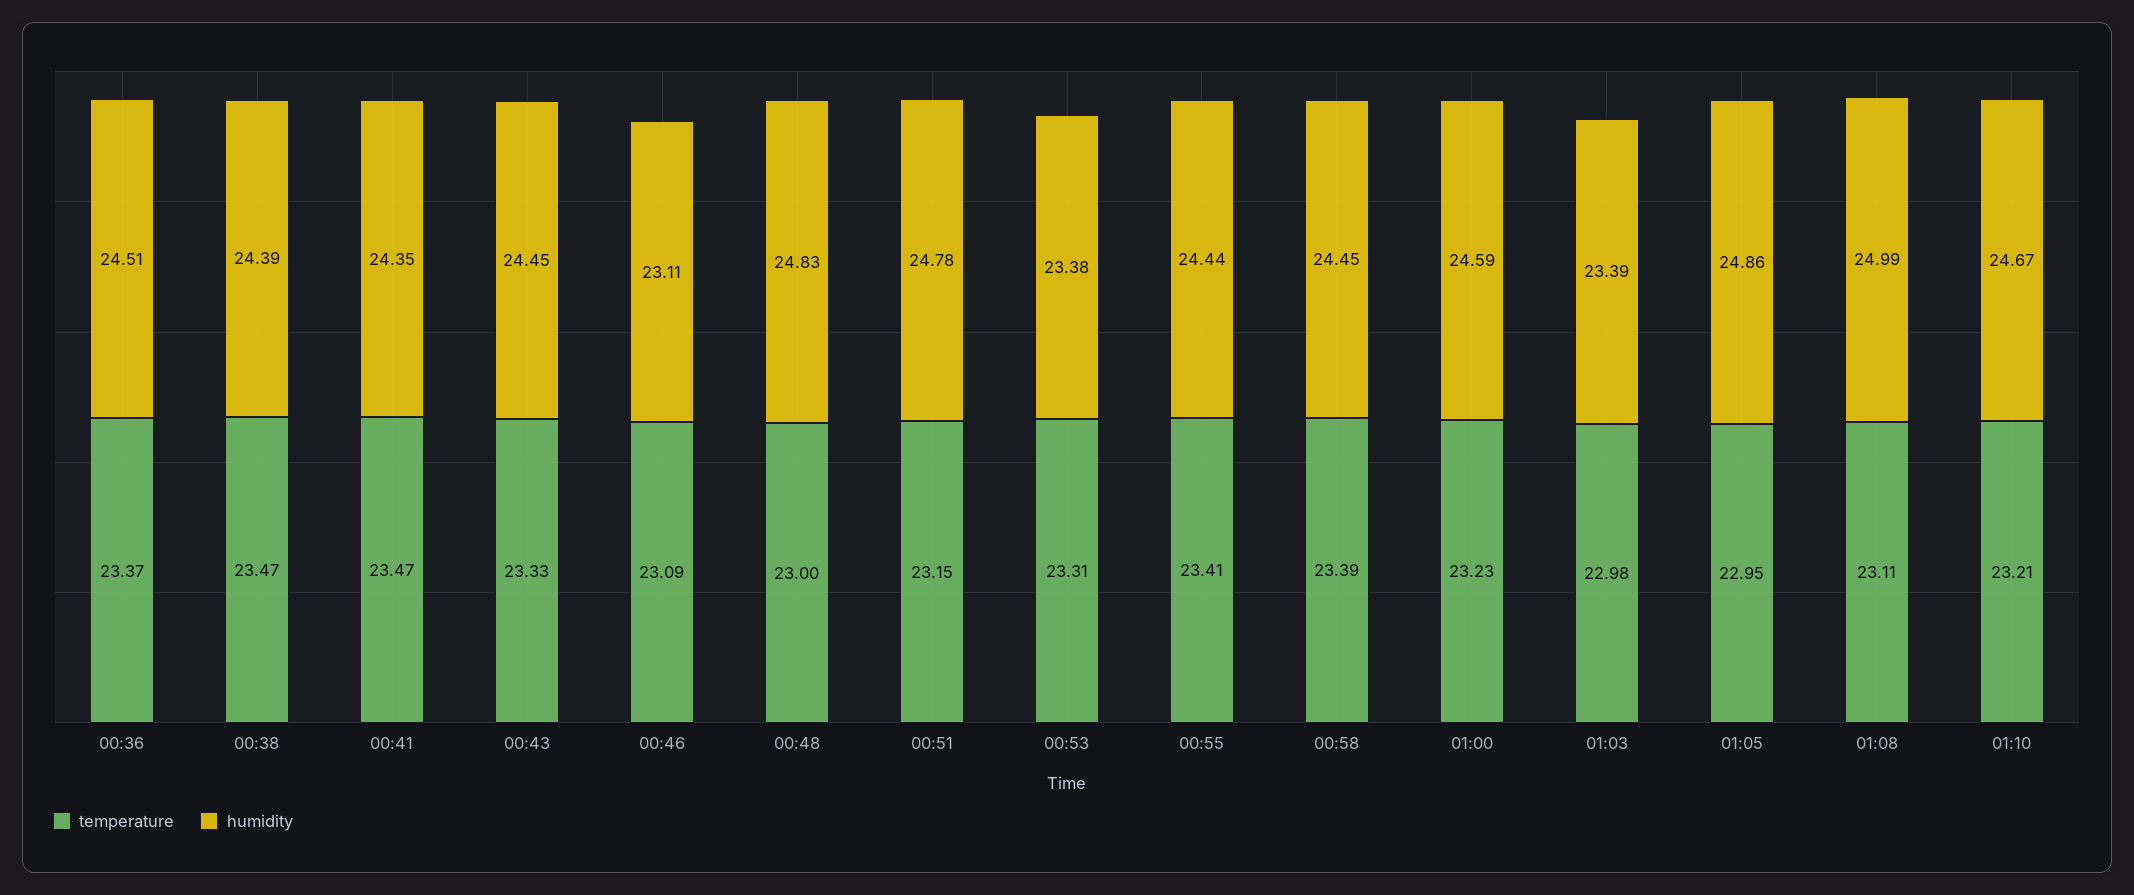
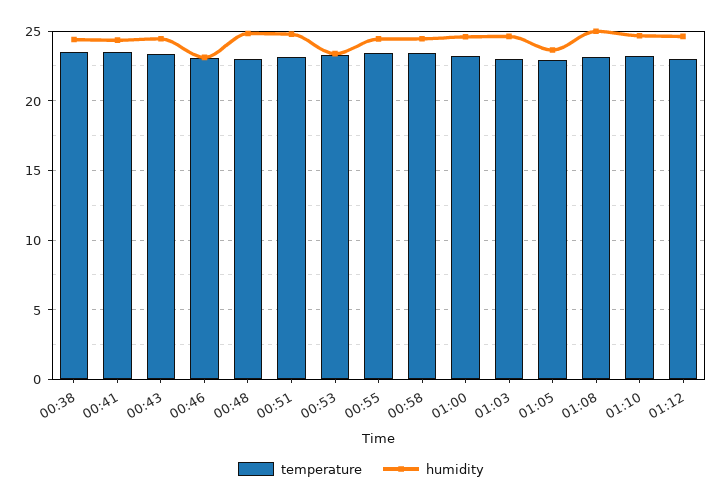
temperature, 00:36: 23.37 -> none
humidity, 00:36: 24.51 -> none
humidity, 01:03: 23.39 -> 24.5
humidity, 01:05: 24.86 -> 23.5
temperature, 01:12: none -> 23
humidity, 01:12: none -> 24.5

